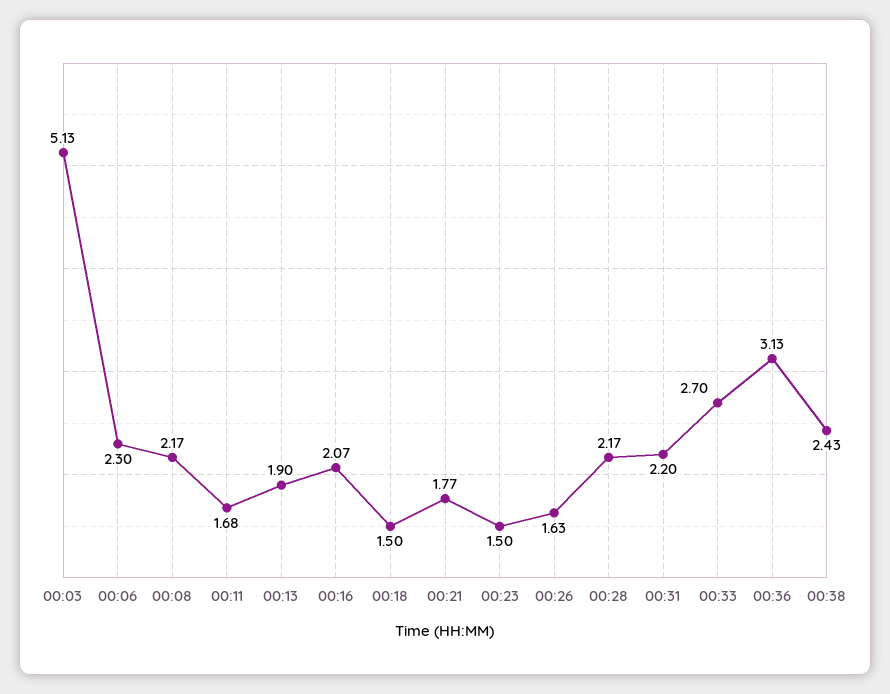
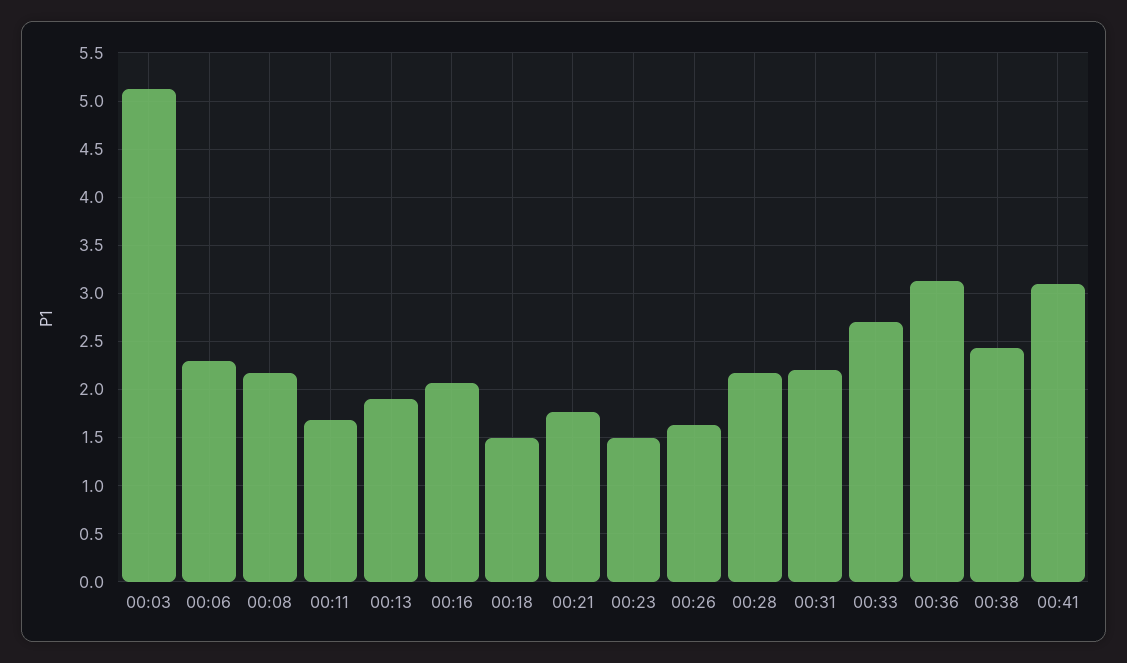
00:41: none -> 3.1

